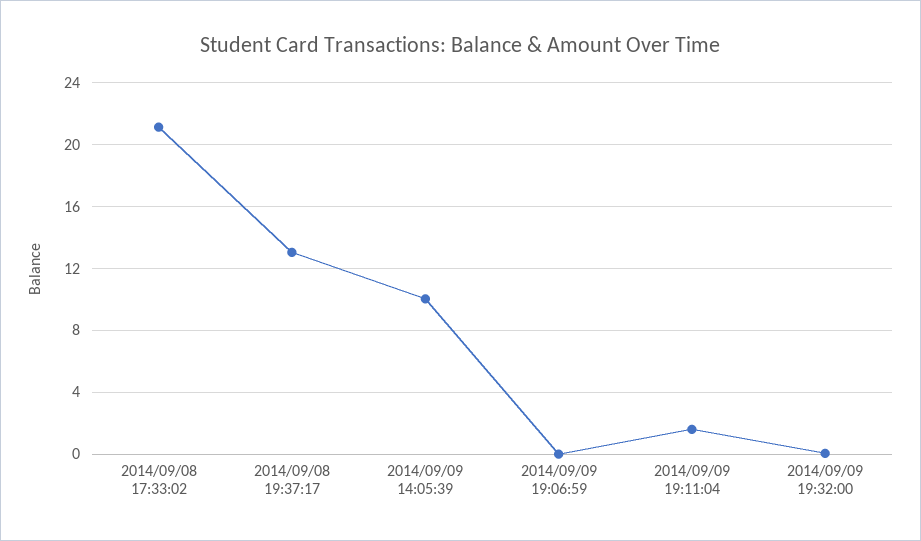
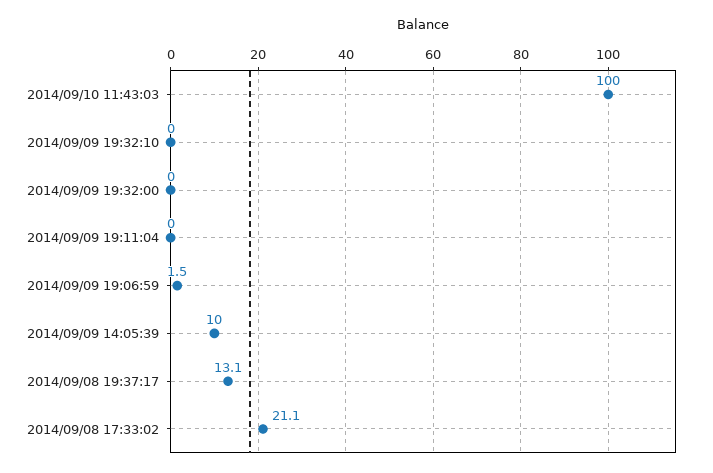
2014/09/09 19:06:59: 0 -> 1.5
2014/09/09 19:11:04: 1.5 -> 0
2014/09/10 11:43:03: none -> 100
2014/09/09 19:32:10: none -> 0

